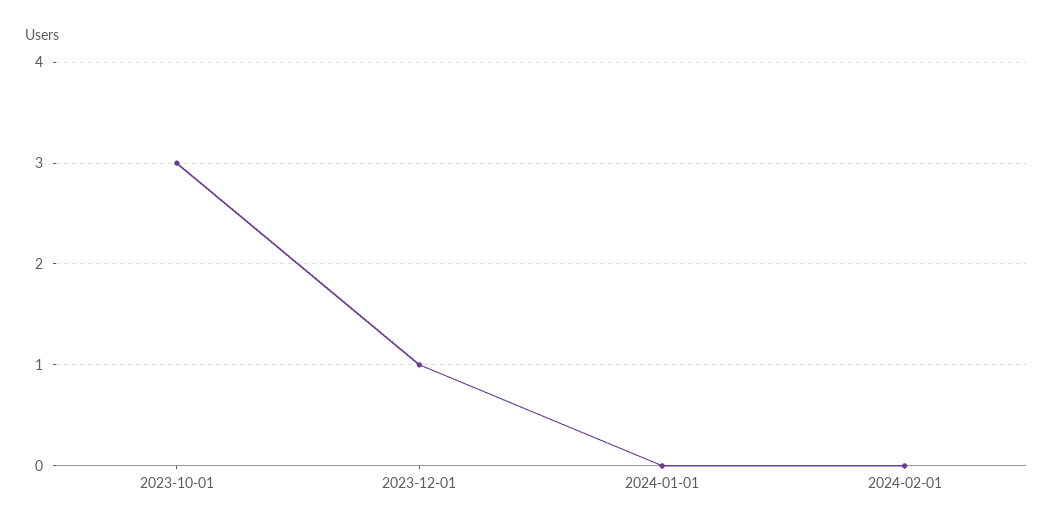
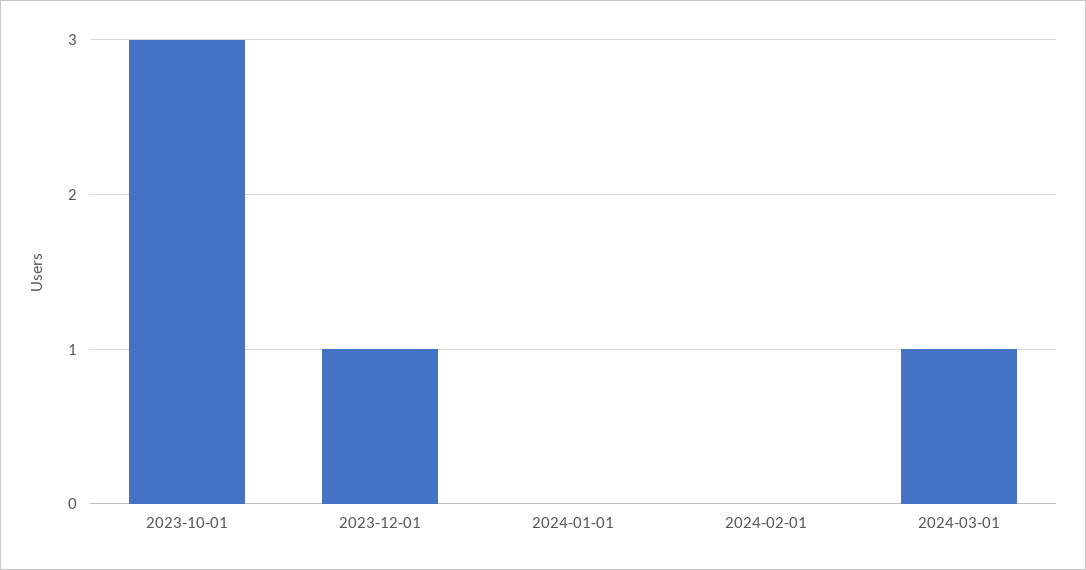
2024-03-01: none -> 1

